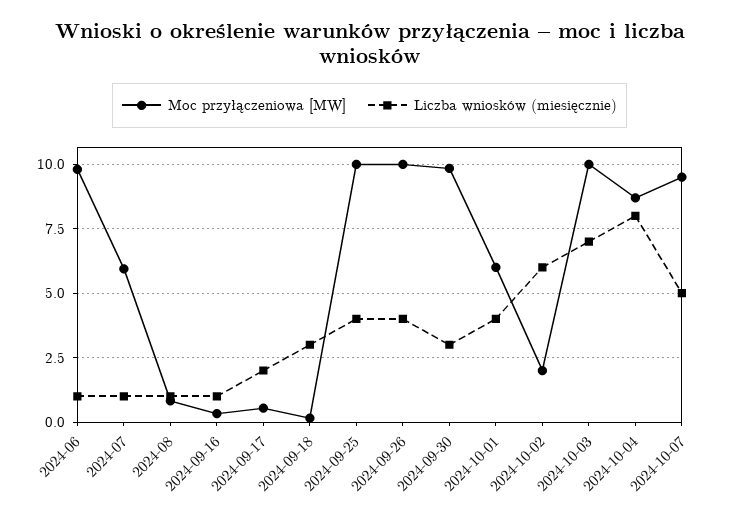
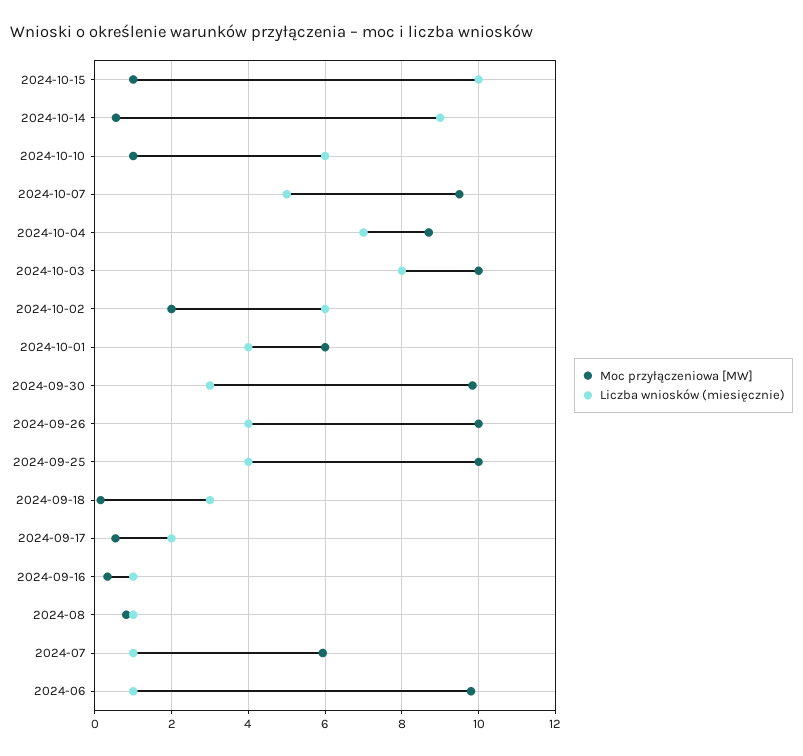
Liczba wniosków (miesięcznie), 2024-10-03: 7 -> 8
Liczba wniosków (miesięcznie), 2024-10-04: 8 -> 7
Moc przyłączeniowa [MW], 2024-10-15: none -> 1
Liczba wniosków (miesięcznie), 2024-10-15: none -> 10
Moc przyłączeniowa [MW], 2024-10-14: none -> 0.6
Liczba wniosków (miesięcznie), 2024-10-14: none -> 9
Moc przyłączeniowa [MW], 2024-10-10: none -> 1
Liczba wniosków (miesięcznie), 2024-10-10: none -> 6

